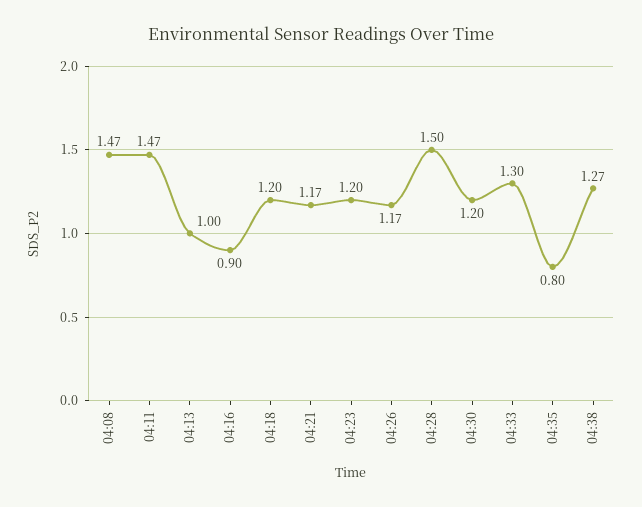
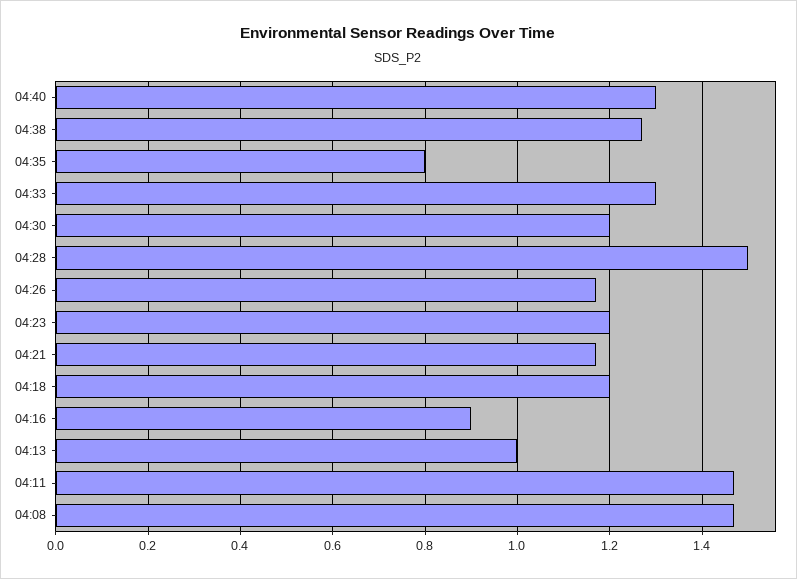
04:40: none -> 1.3

